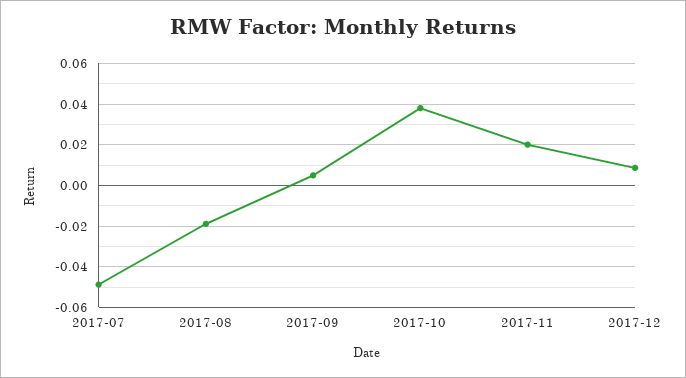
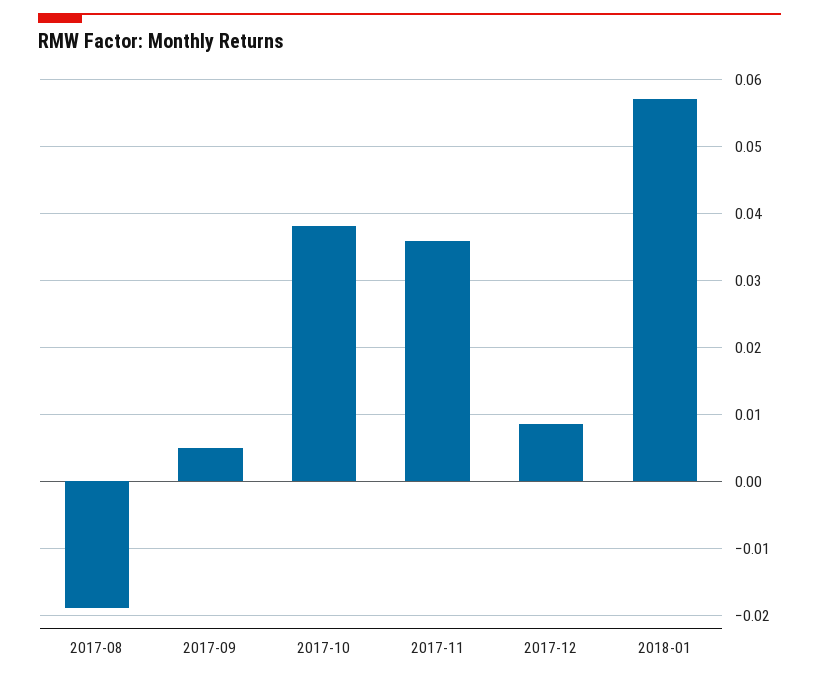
2017-07: -0.05 -> none
2017-11: 0.02 -> 0.036
2018-01: none -> 0.057

